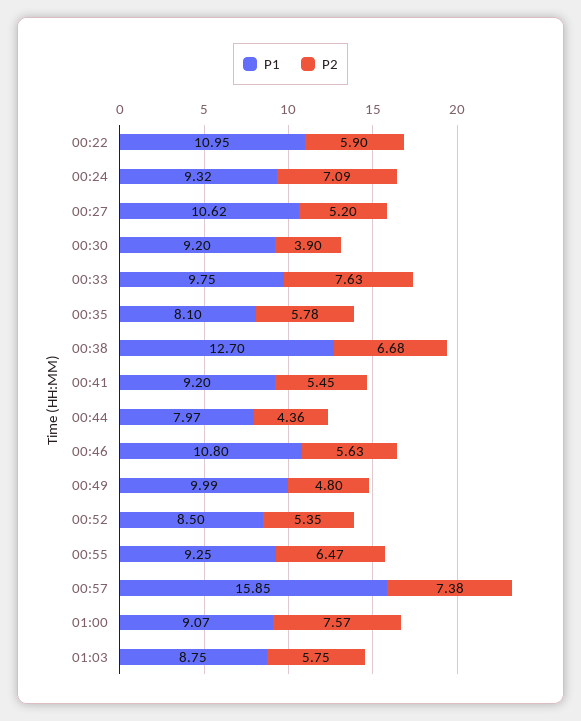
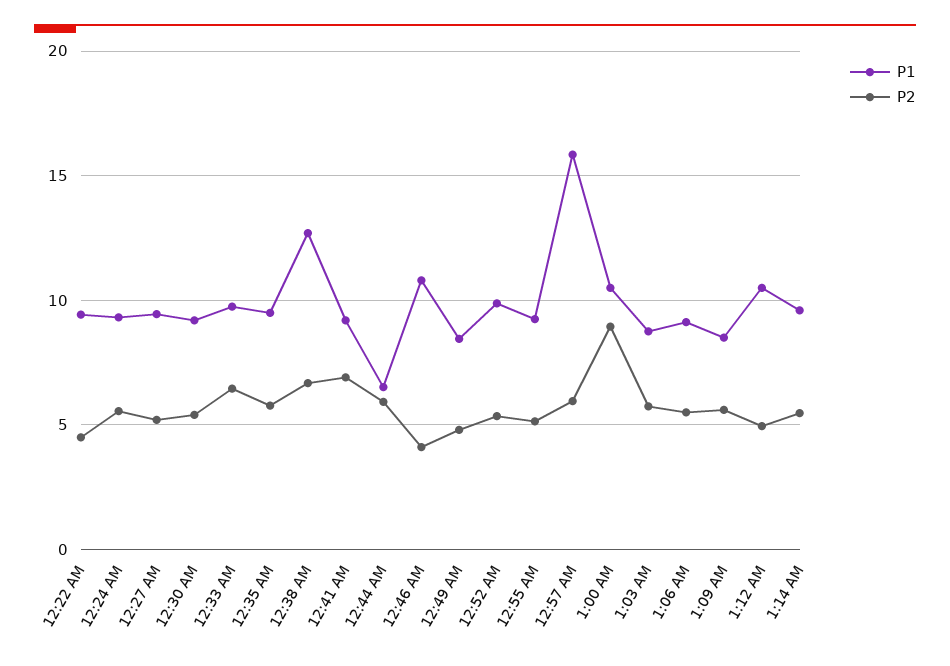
P1, 00:22: 10.95 -> 9.5
P2, 00:22: 5.9 -> 4.5
P2, 00:24: 7.09 -> 5.5
P1, 00:27: 10.62 -> 9.5
P2, 00:30: 3.9 -> 5.5
P2, 00:33: 7.63 -> 6.5
P1, 00:35: 8.1 -> 9.5
P2, 00:41: 5.45 -> 7
P1, 00:44: 7.97 -> 6.5
P2, 00:44: 4.36 -> 6
P2, 00:46: 5.63 -> 4
P1, 00:49: 9.99 -> 8.5
P1, 00:52: 8.5 -> 10
P2, 00:55: 6.47 -> 5
P2, 00:57: 7.38 -> 6
P1, 01:00: 9.07 -> 10.5
P2, 01:00: 7.57 -> 9
P1, 1:06 AM: none -> 9
P2, 1:06 AM: none -> 5.5
P1, 1:09 AM: none -> 8.5
P2, 1:09 AM: none -> 5.5
P1, 1:12 AM: none -> 10.5
P2, 1:12 AM: none -> 5
P1, 1:14 AM: none -> 9.5
P2, 1:14 AM: none -> 5.5

